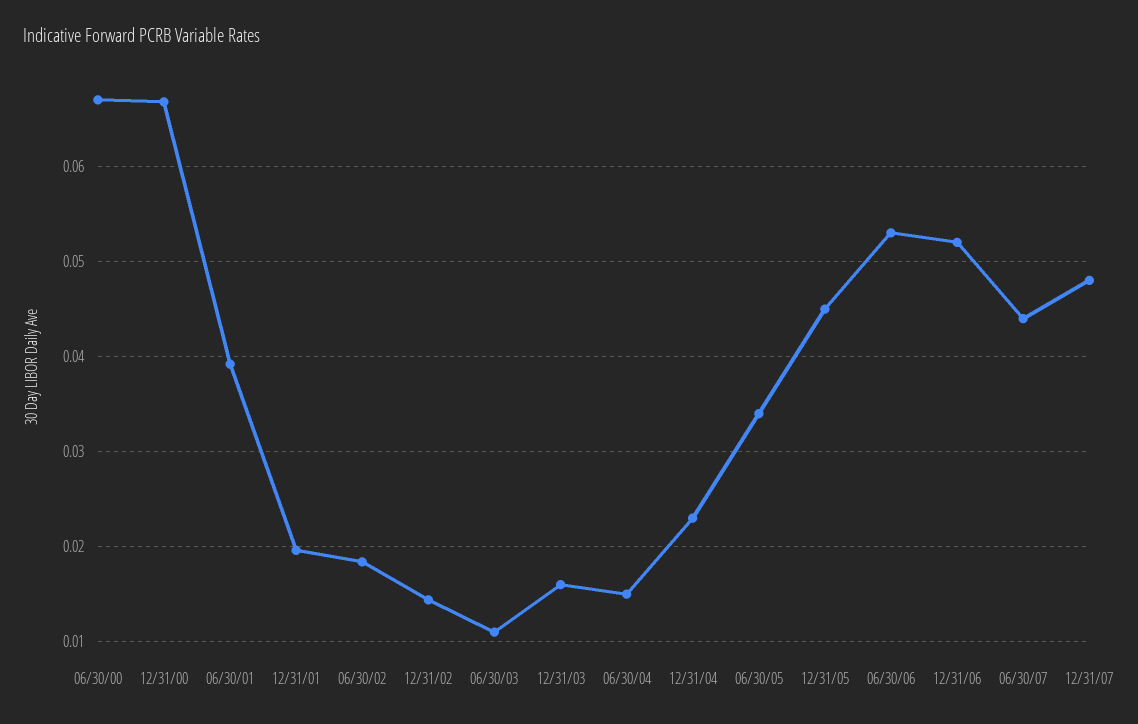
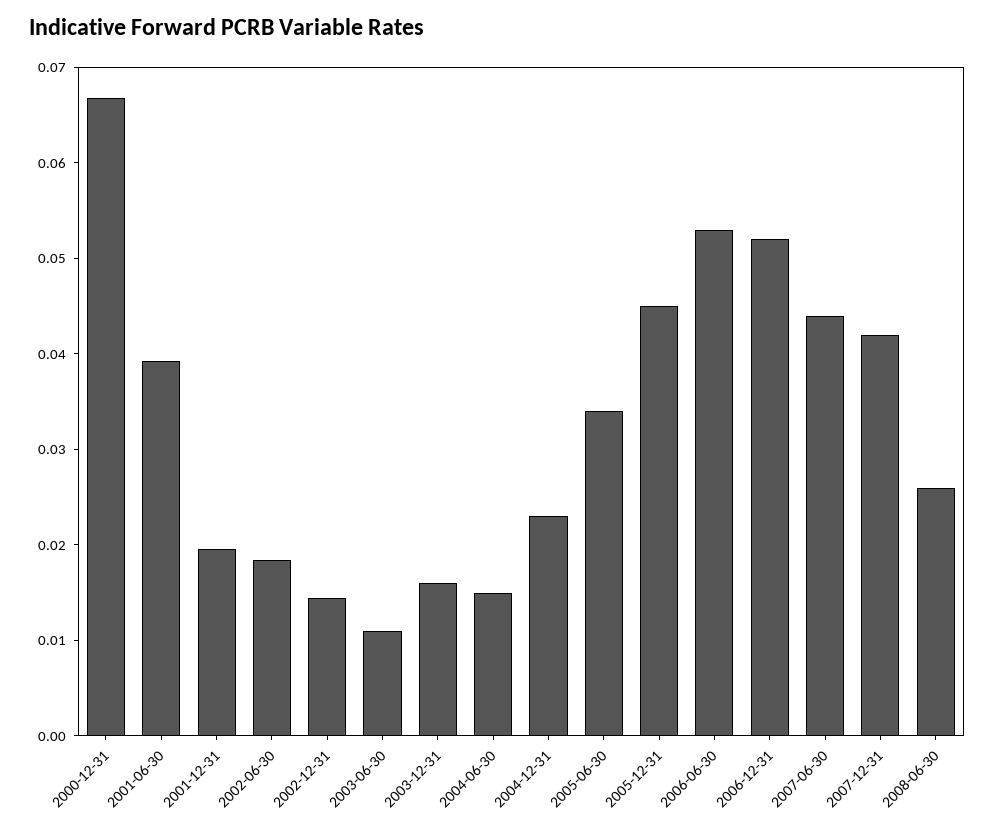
06/30/00: 0.067 -> none
12/31/07: 0.048 -> 0.042
2008-06-30: none -> 0.026

